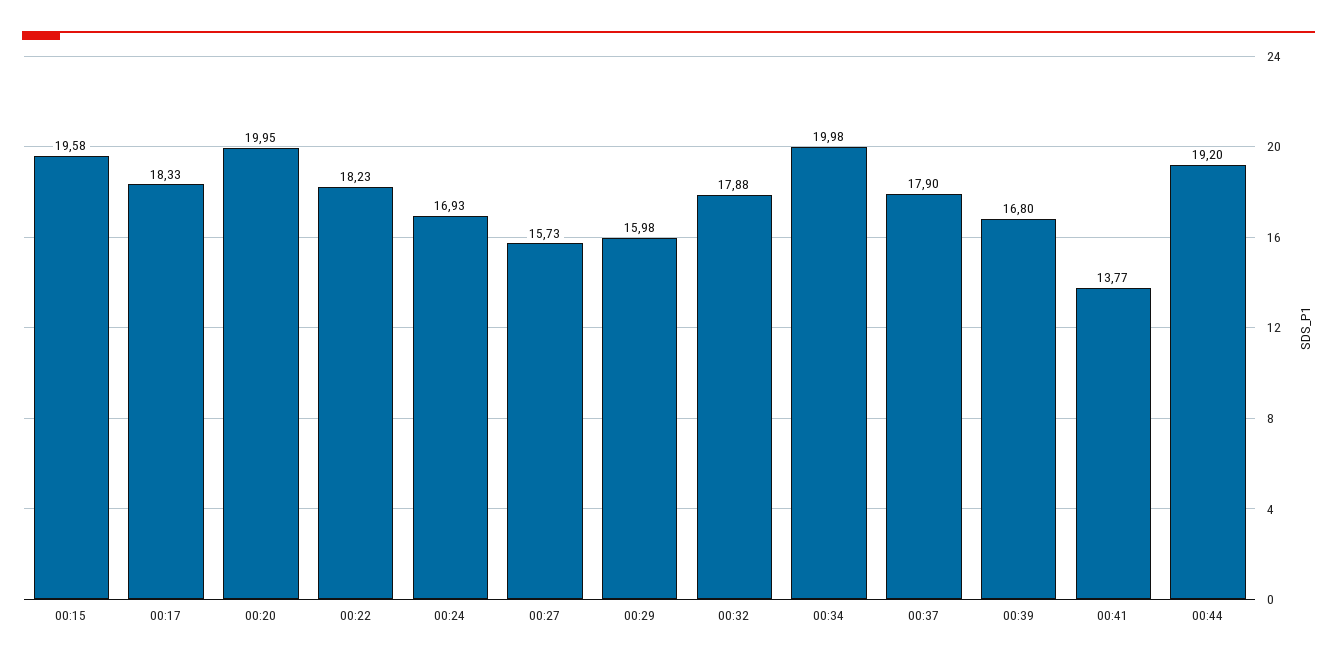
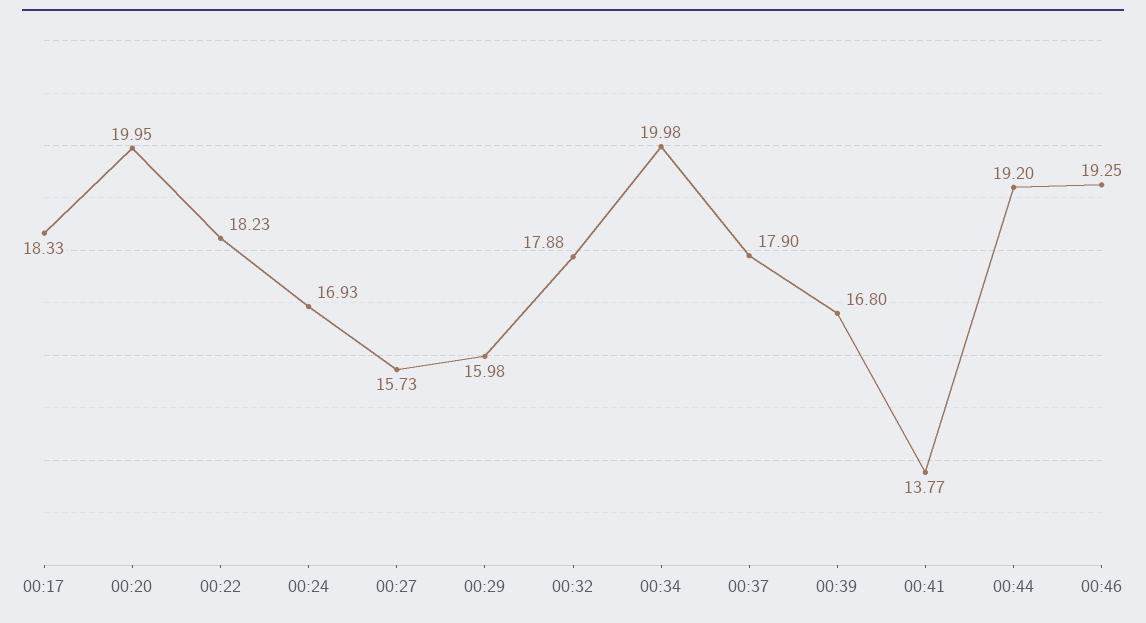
00:15: 19.58 -> none
00:46: none -> 19.25

